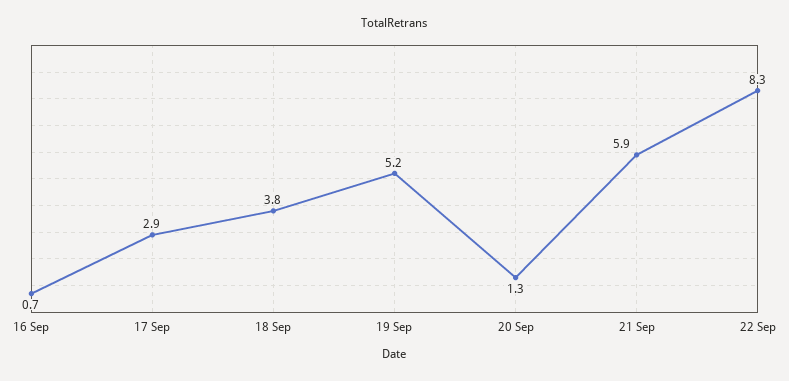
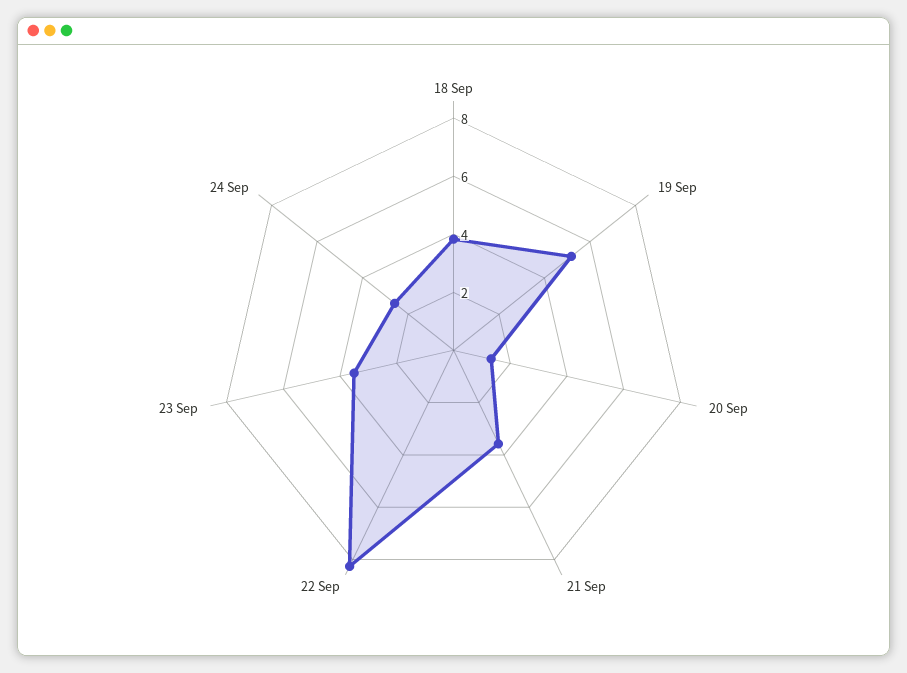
16 Sep: 0.7 -> none
17 Sep: 2.9 -> none
21 Sep: 5.9 -> 3.5
23 Sep: none -> 3.5
24 Sep: none -> 2.5

